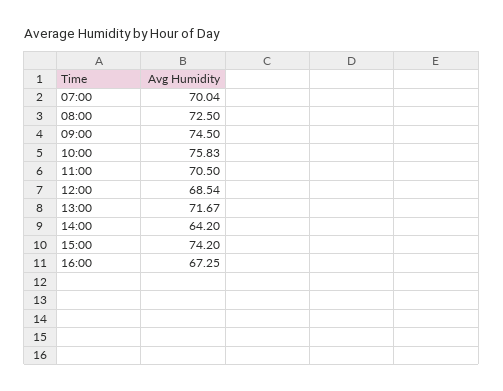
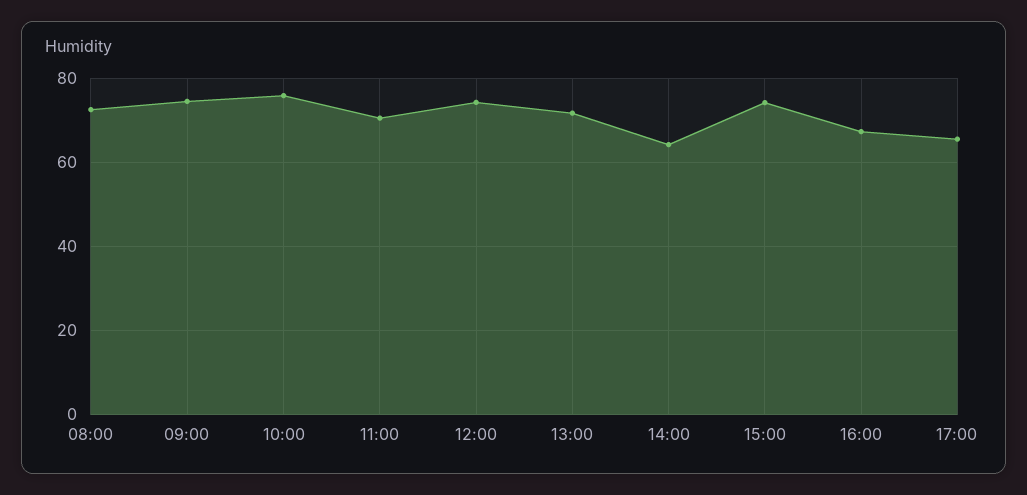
07:00: 70.04 -> none
12:00: 68.54 -> 74
17:00: none -> 66

